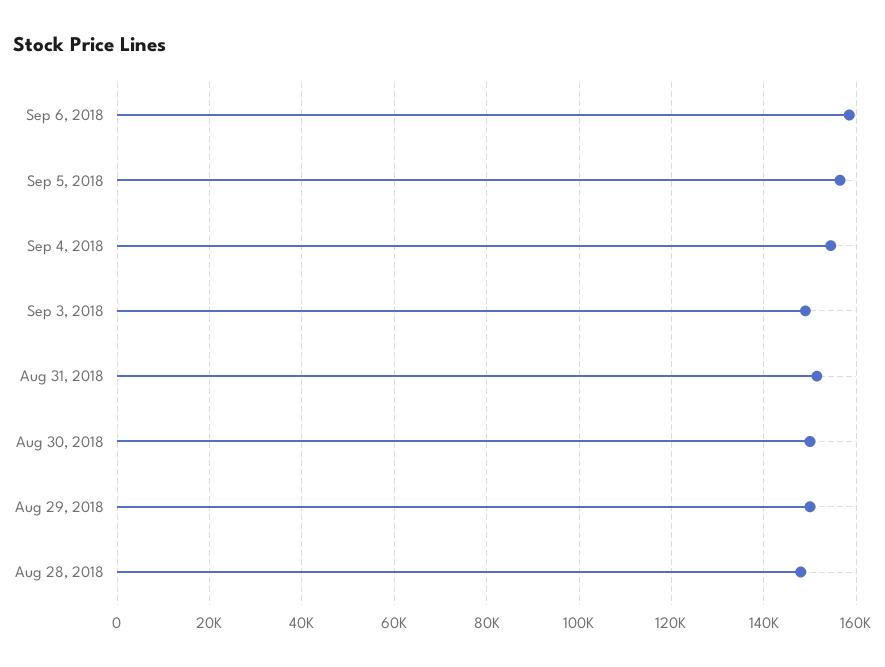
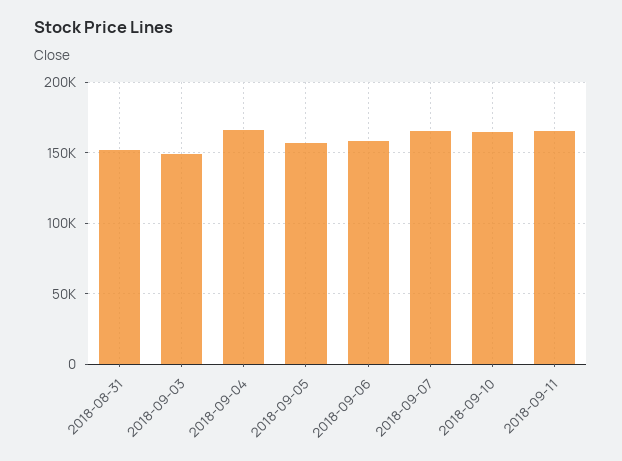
Sep 4, 2018: 154000 -> 165000
Aug 30, 2018: 150000 -> none
Aug 29, 2018: 150000 -> none
Aug 28, 2018: 148000 -> none
2018-09-07: none -> 165000
2018-09-10: none -> 165000
2018-09-11: none -> 165000

